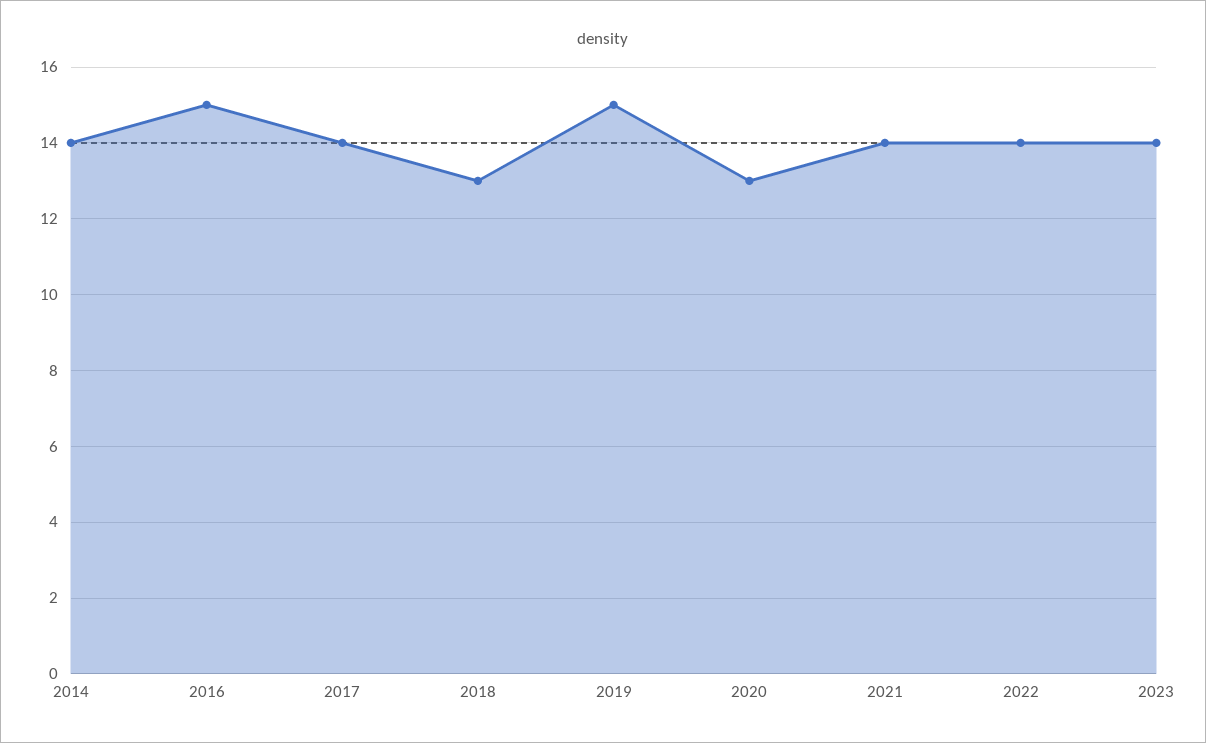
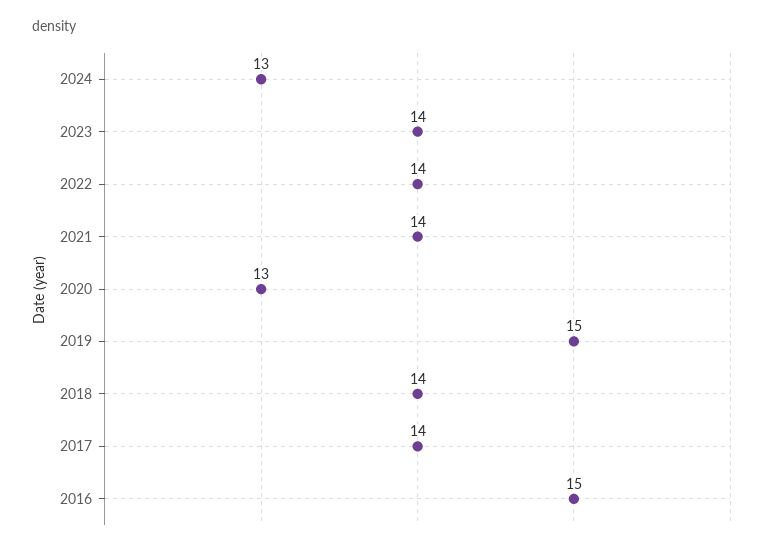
2014: 14 -> none
2018: 13 -> 14
2024: none -> 13

